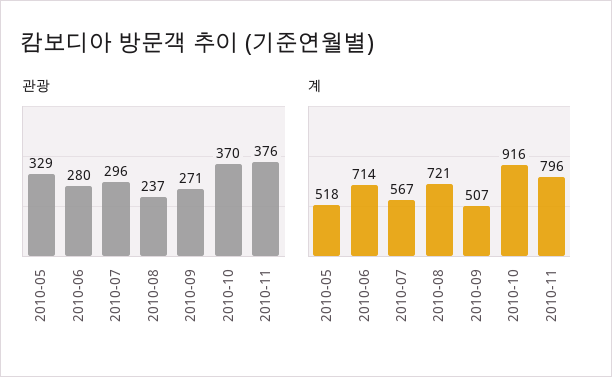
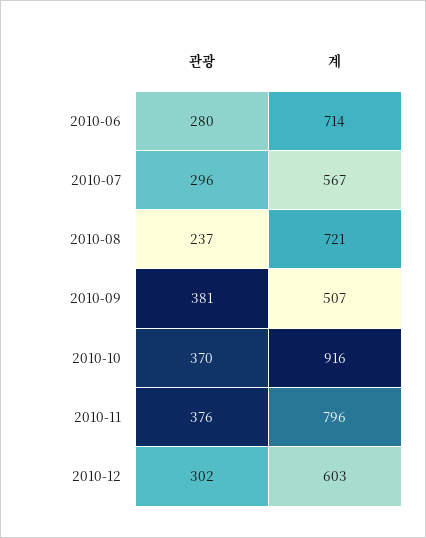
관광, 2010-05: 329 -> none
관광, 2010-09: 271 -> 381
계, 2010-05: 518 -> none
관광, 2010-12: none -> 302
계, 2010-12: none -> 603

